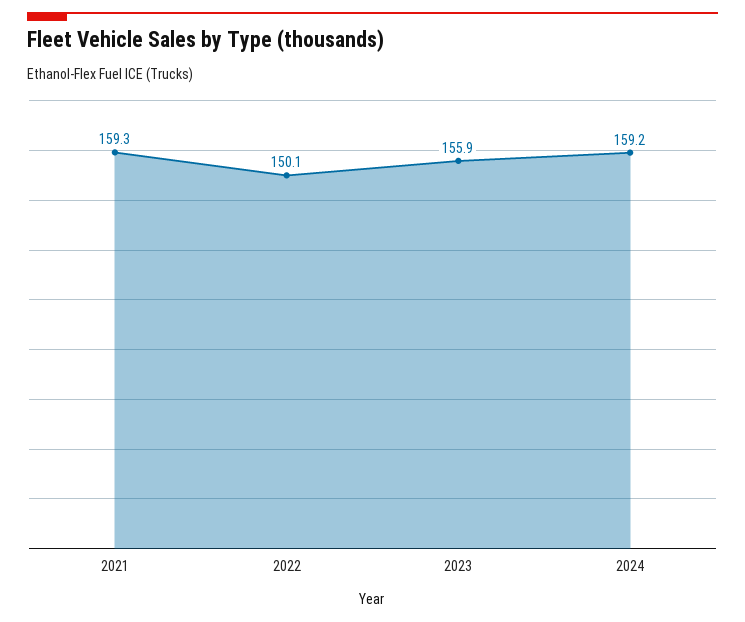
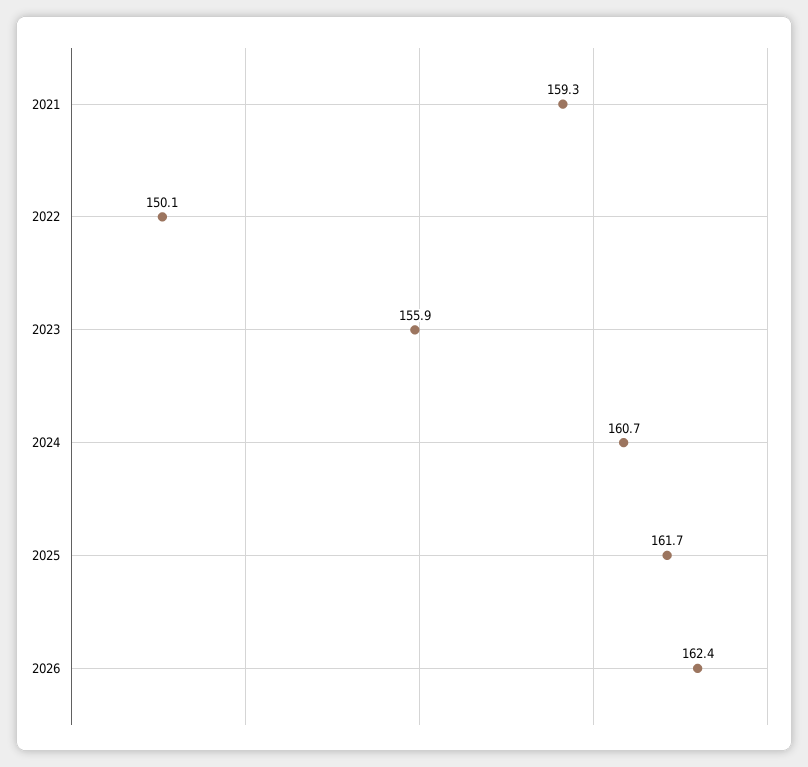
2024: 159.2 -> 160.7
2025: none -> 161.7
2026: none -> 162.4

